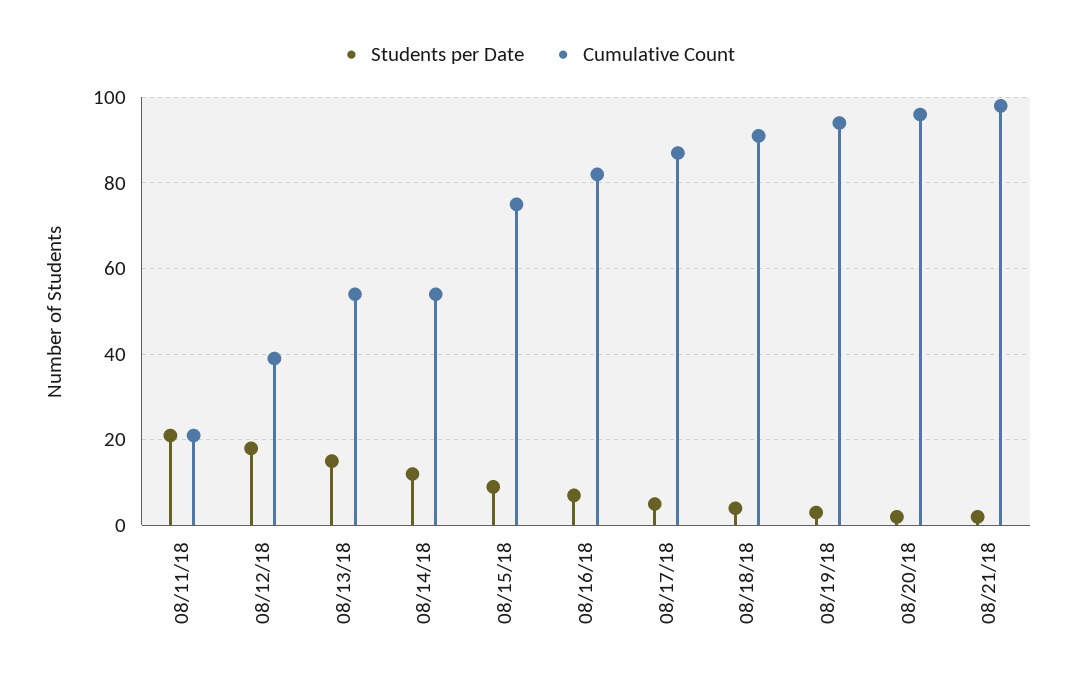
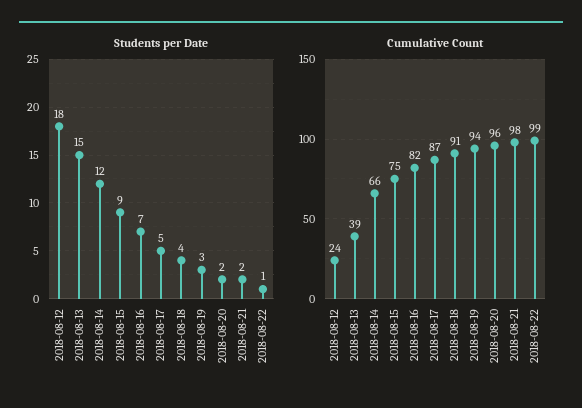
Students per Date, 08/11/18: 20 -> none
Cumulative Count, 08/11/18: 20 -> none
Cumulative Count, 08/12/18: 40 -> 24
Cumulative Count, 08/13/18: 55 -> 39
Cumulative Count, 08/14/18: 55 -> 66
Students per Date, 2018-08-22: none -> 1
Cumulative Count, 2018-08-22: none -> 99

